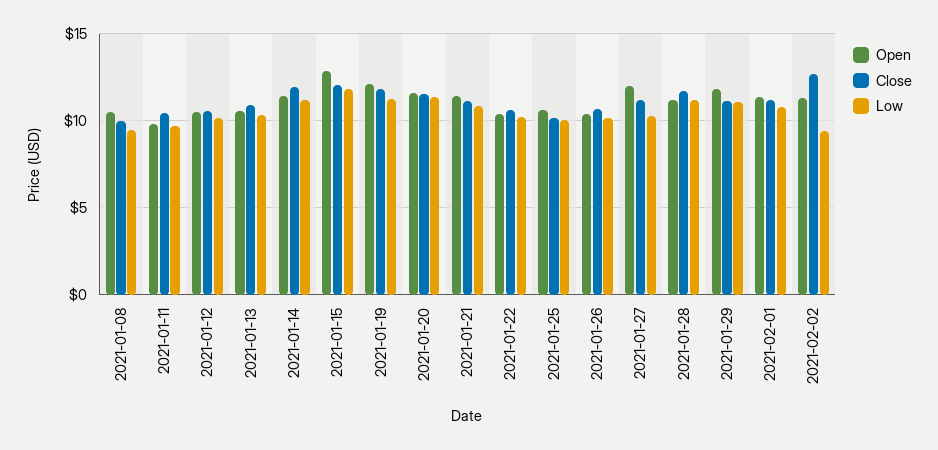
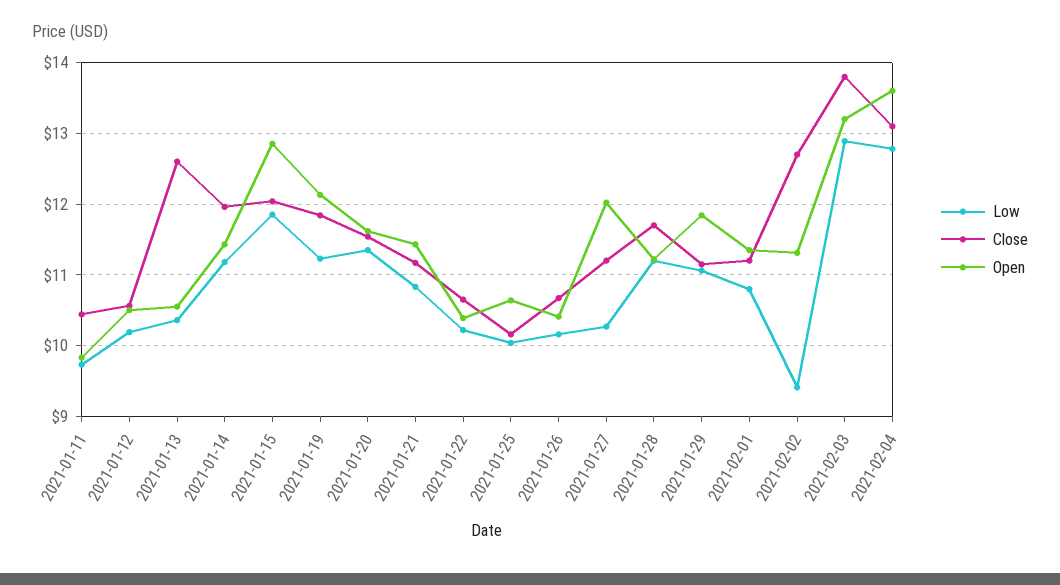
Open, 2021-01-08: 10.5 -> none
Close, 2021-01-08: 10 -> none
Low, 2021-01-08: 9.5 -> none
Close, 2021-01-13: 11 -> 12.6
Low, 2021-02-03: none -> 12.9
Close, 2021-02-03: none -> 13.8
Open, 2021-02-03: none -> 13.2
Low, 2021-02-04: none -> 12.8
Close, 2021-02-04: none -> 13.1
Open, 2021-02-04: none -> 13.6

